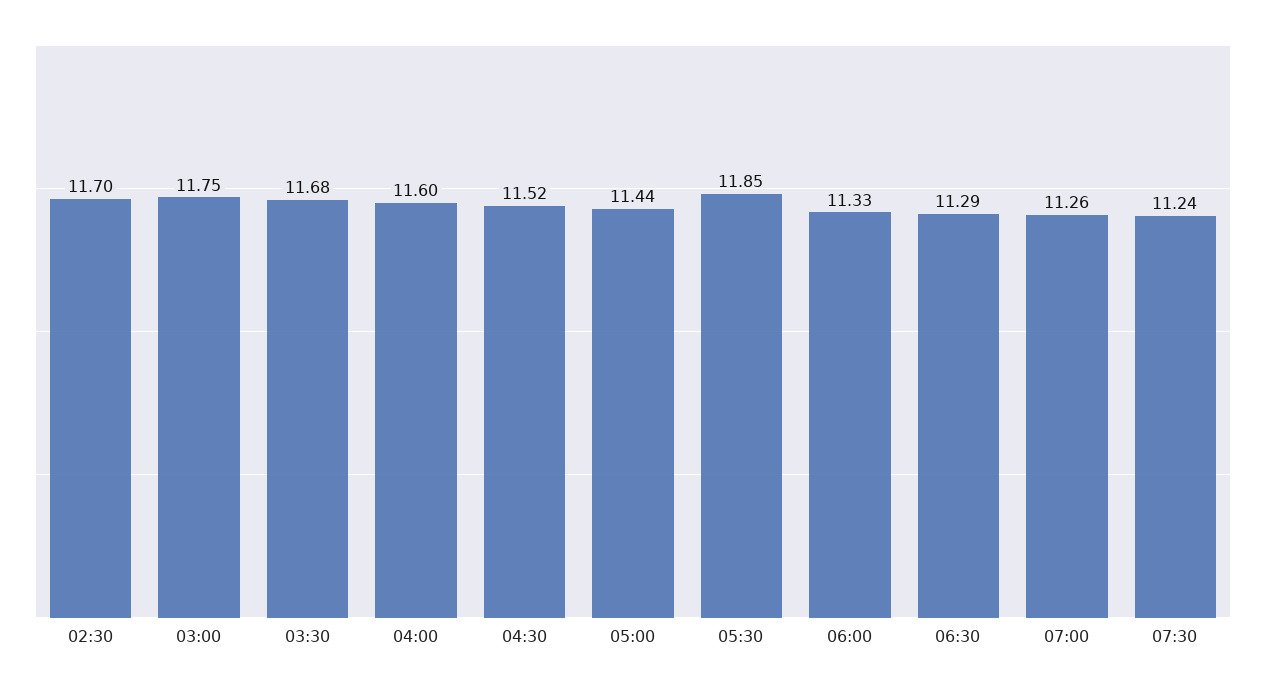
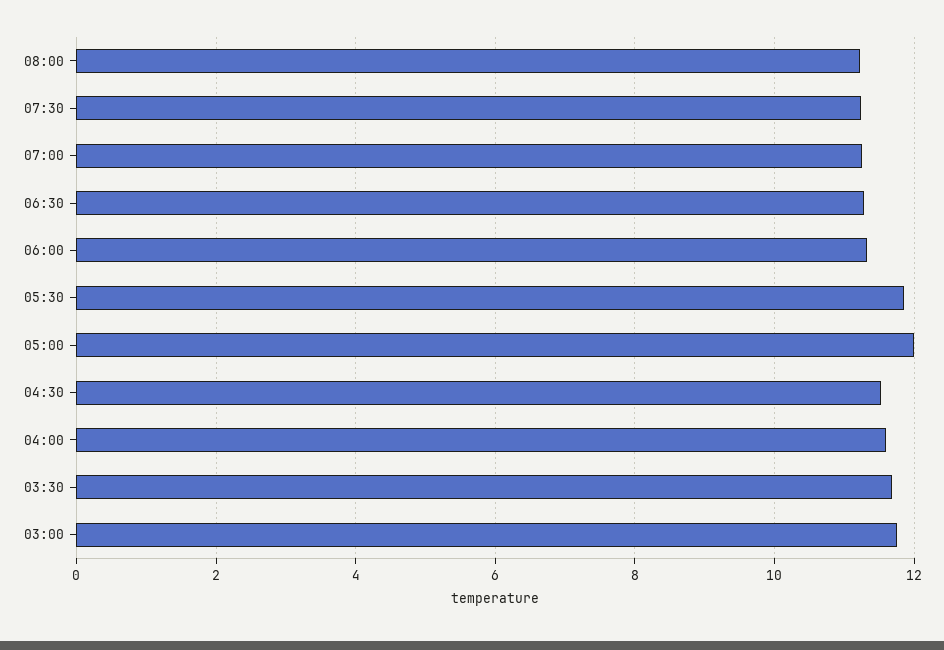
02:30: 11.7 -> none
05:00: 11.44 -> 12
08:00: none -> 11.2

